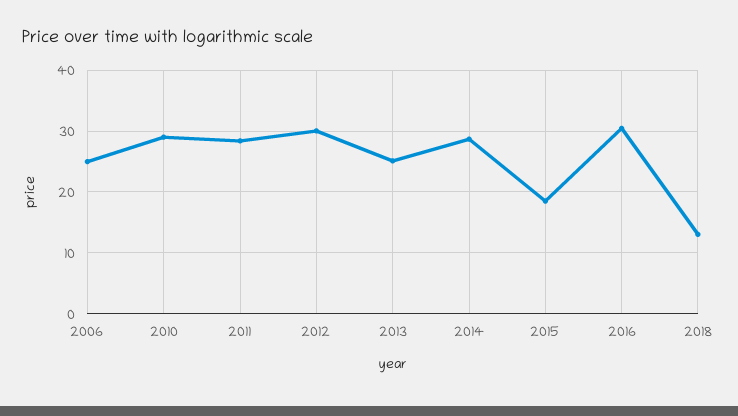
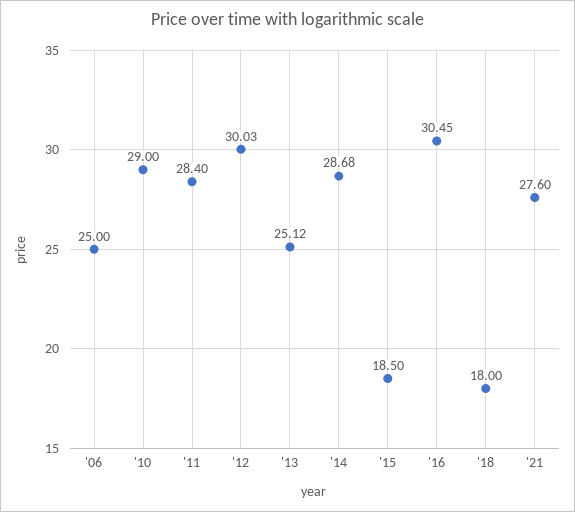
2018: 13 -> 18
'21: none -> 27.6

